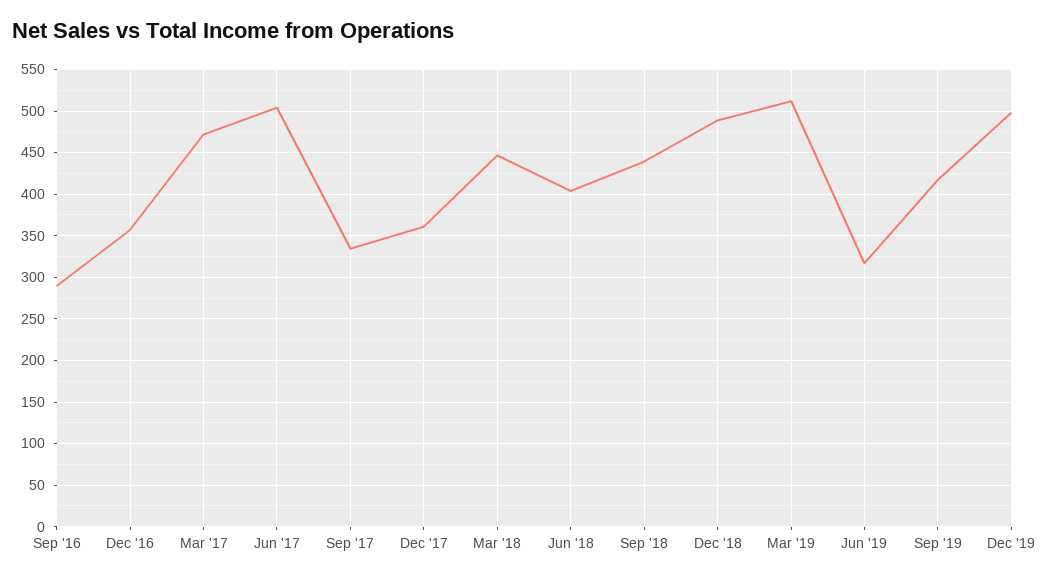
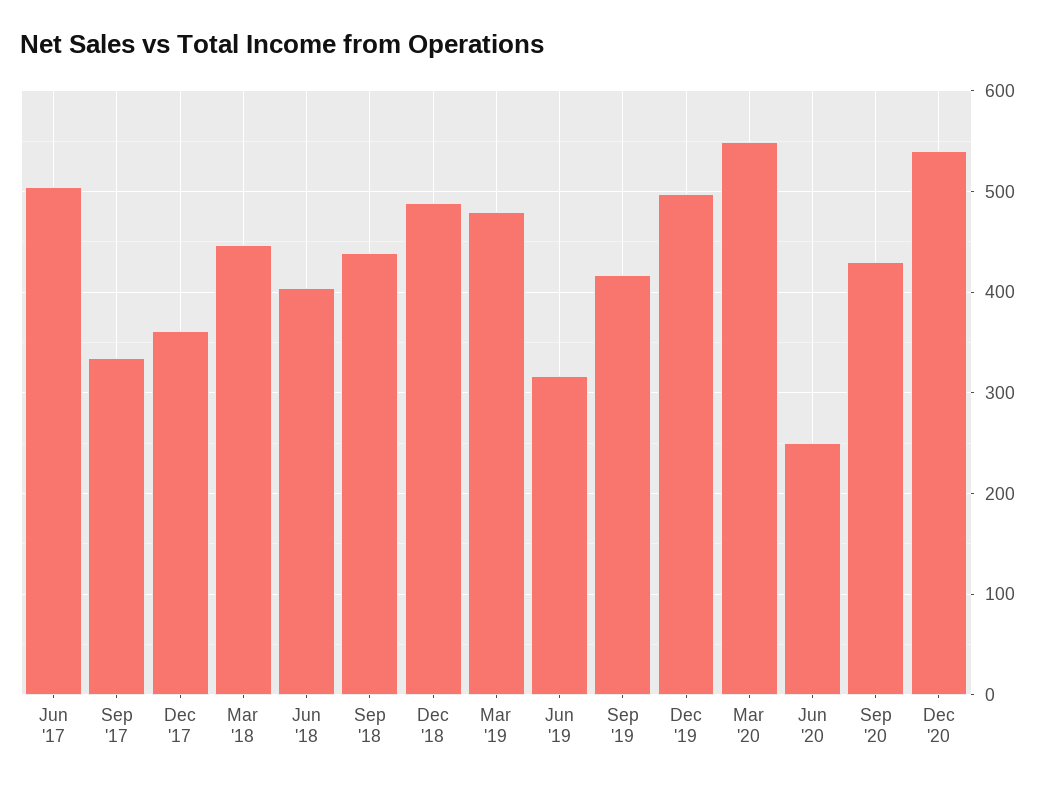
Sep '16: 290 -> none
Dec '16: 360 -> none
Mar '17: 470 -> none
Mar '19: 510 -> 480
Mar '20: none -> 550
Jun '20: none -> 250
Sep '20: none -> 430
Dec '20: none -> 540

